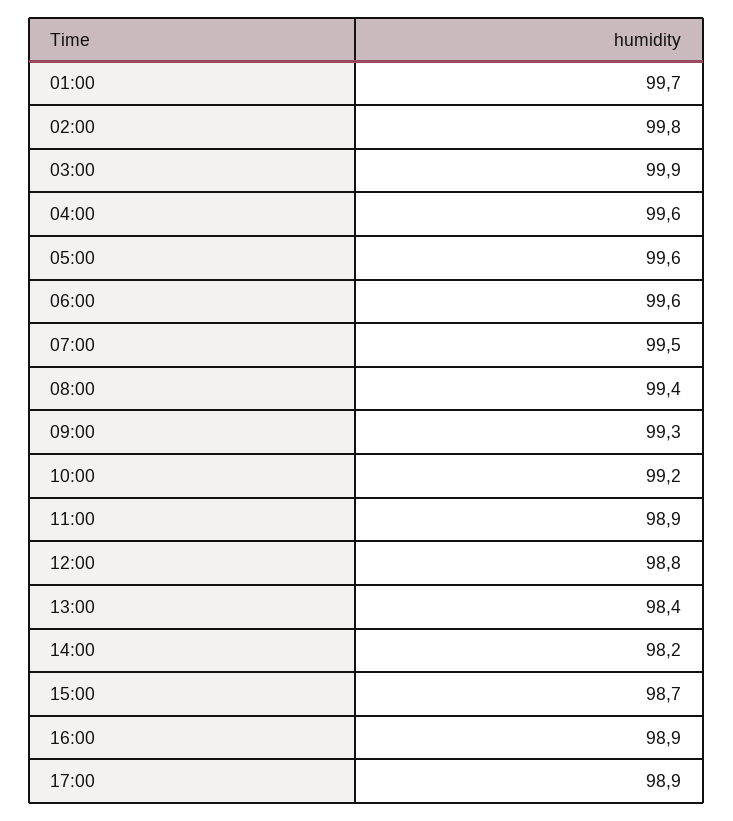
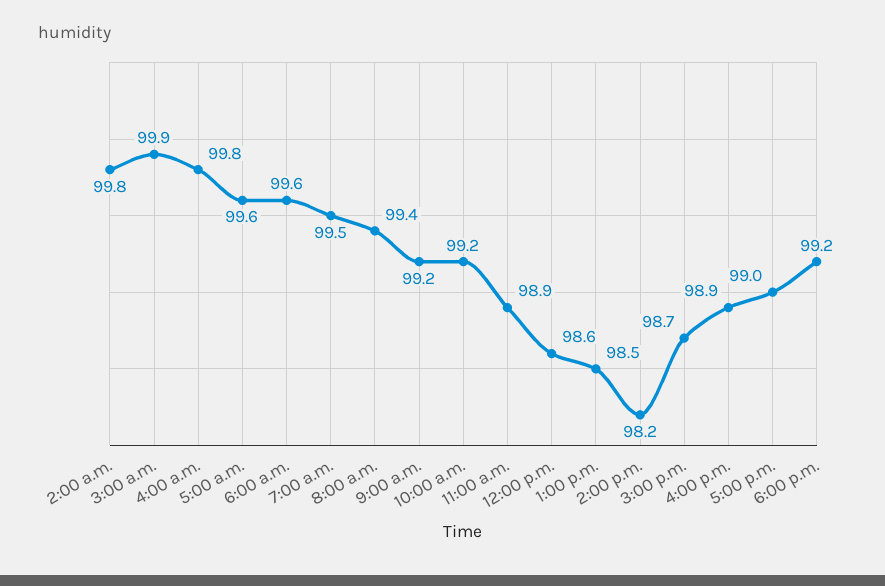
01:00: 99.7 -> none
04:00: 99.6 -> 99.8
09:00: 99.3 -> 99.2
12:00: 98.8 -> 98.6
13:00: 98.4 -> 98.5
17:00: 98.9 -> 99
6:00 p.m.: none -> 99.2

